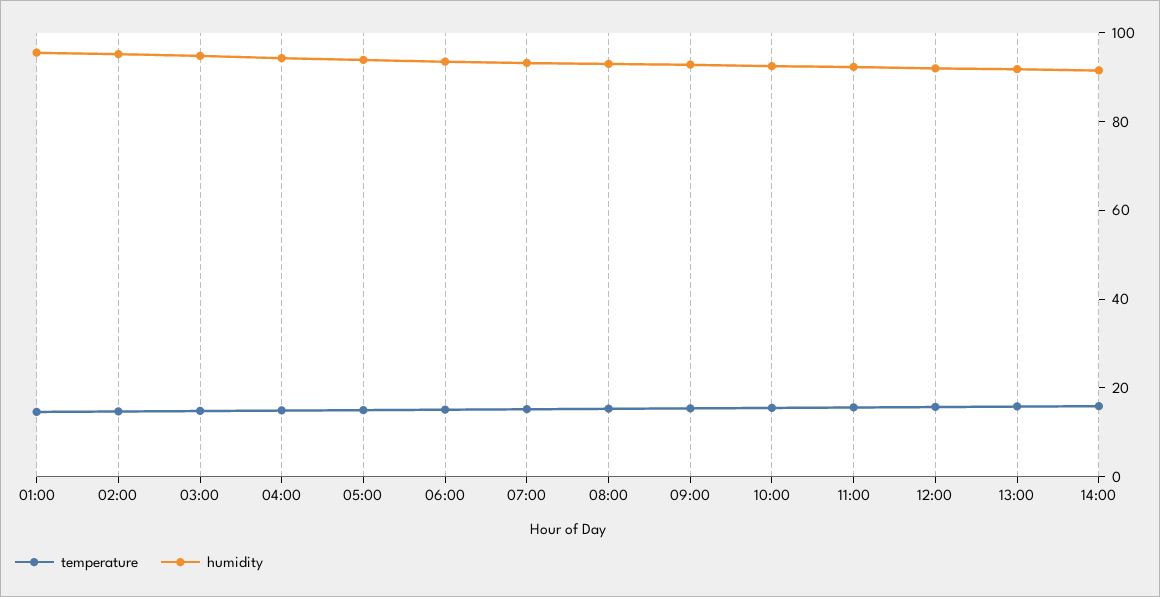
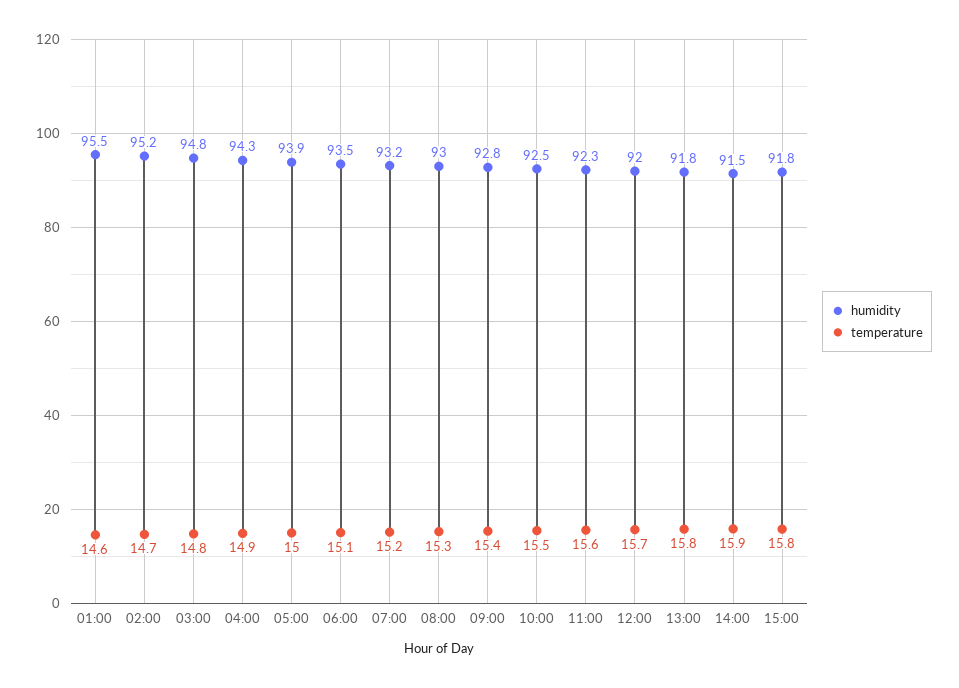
humidity, 15:00: none -> 91.8
temperature, 15:00: none -> 15.8

